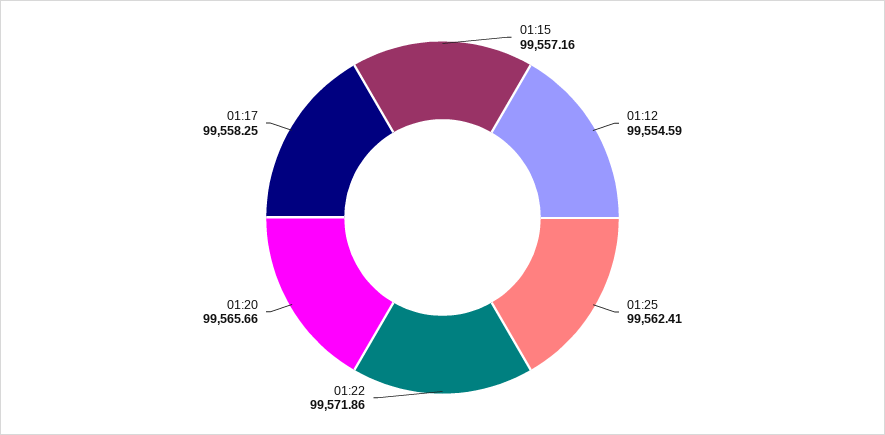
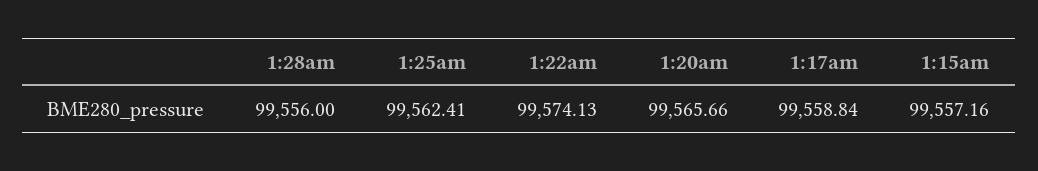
01:12: 99554.59 -> none
01:22: 99571.86 -> 99574.13
01:17: 99558.25 -> 99558.84
1:28am: none -> 99556

